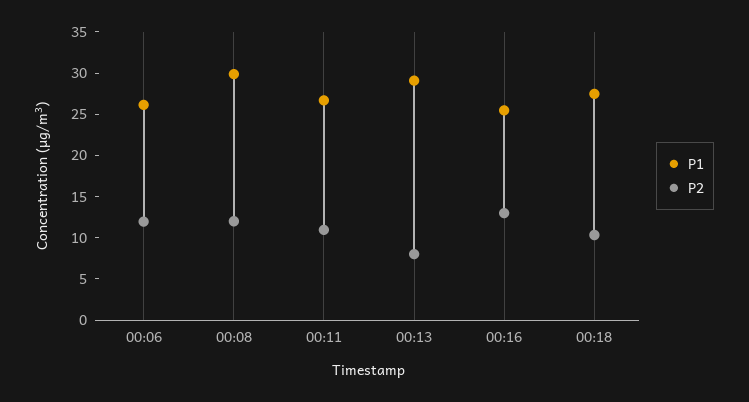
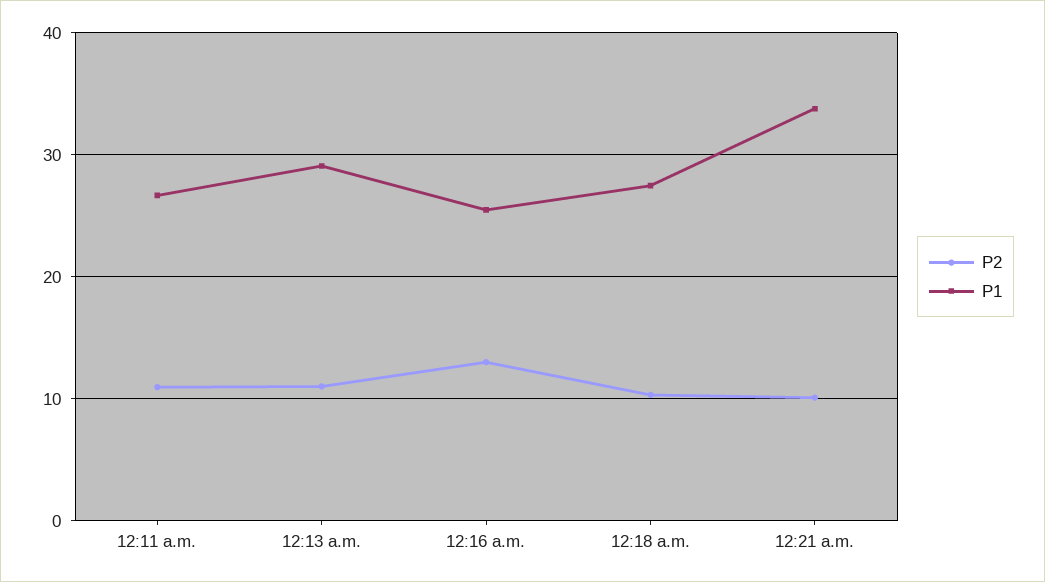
P1, 00:06: 26 -> none
P2, 00:06: 12 -> none
P1, 00:08: 30 -> none
P2, 00:08: 12 -> none
P2, 00:13: 8 -> 11
P2, 12:21 a.m.: none -> 10
P1, 12:21 a.m.: none -> 34

